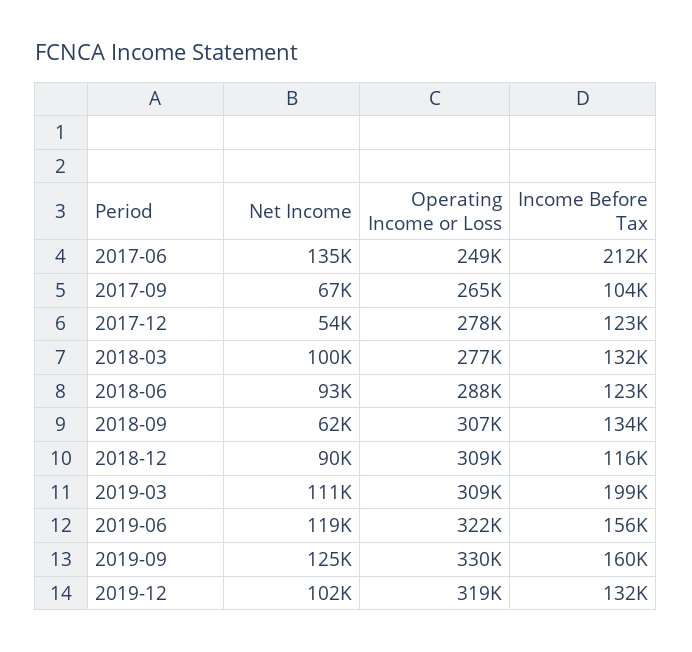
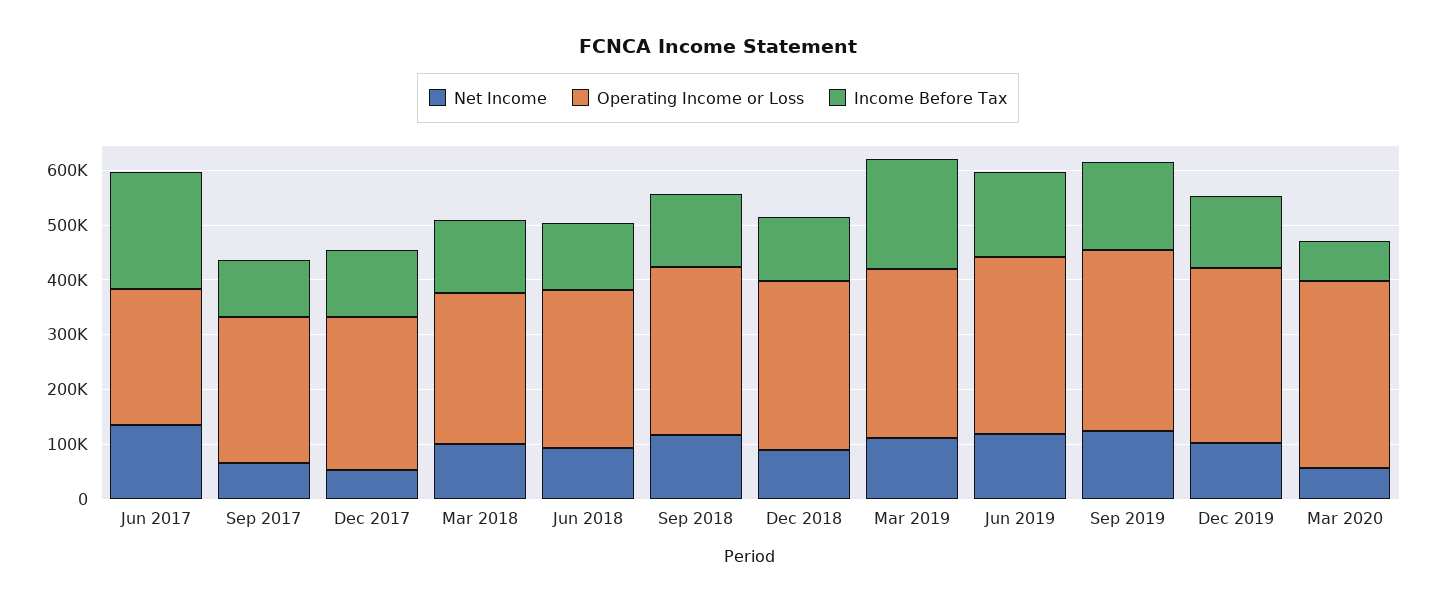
Net Income, 2018-09: 62000 -> 120000
Net Income, Mar 2020: none -> 60000
Operating Income or Loss, Mar 2020: none -> 340000
Income Before Tax, Mar 2020: none -> 80000

